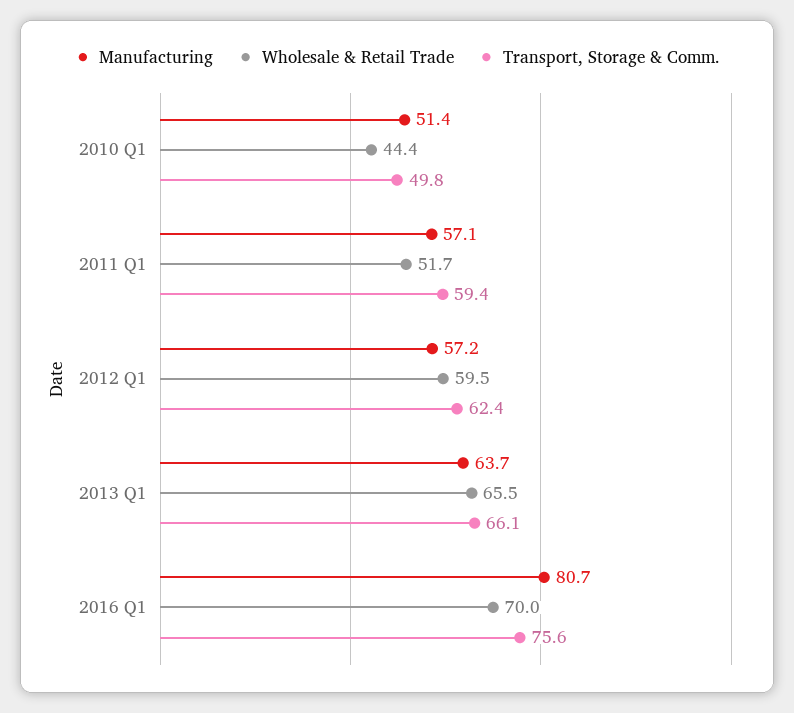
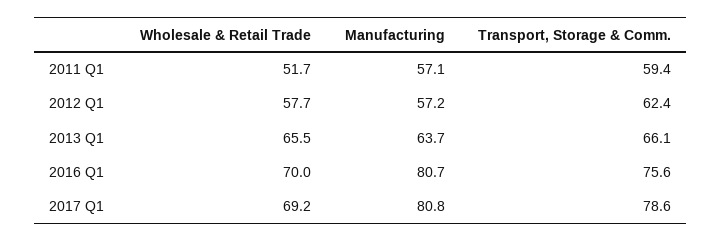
Manufacturing, 2010 Q1: 51.4 -> none
Wholesale & Retail Trade, 2010 Q1: 44.4 -> none
Transport, Storage & Comm., 2010 Q1: 49.8 -> none
Wholesale & Retail Trade, 2012 Q1: 59.5 -> 57.7
Wholesale & Retail Trade, 2017 Q1: none -> 69.2
Manufacturing, 2017 Q1: none -> 80.8
Transport, Storage & Comm., 2017 Q1: none -> 78.6

